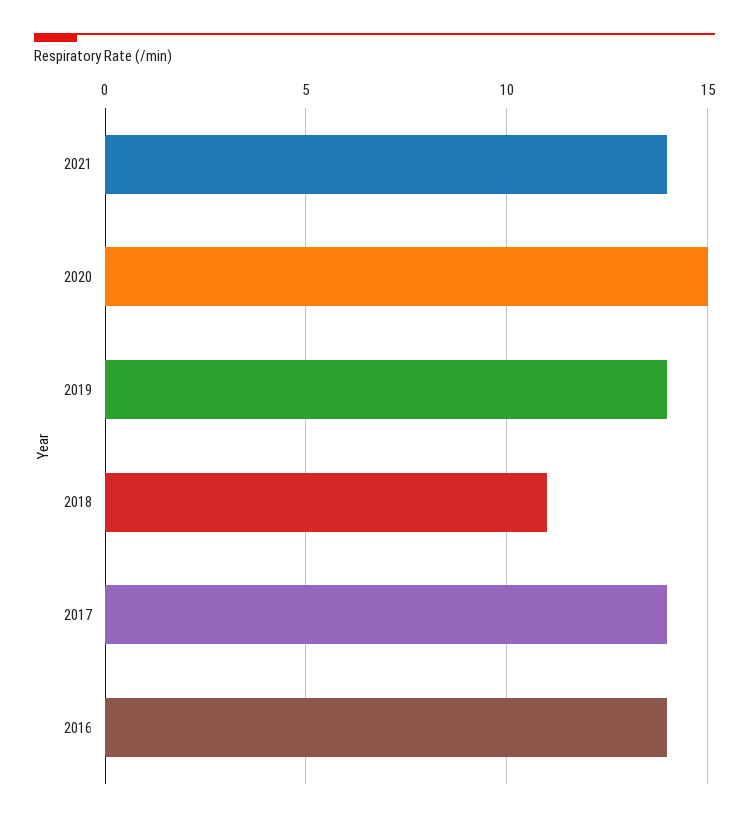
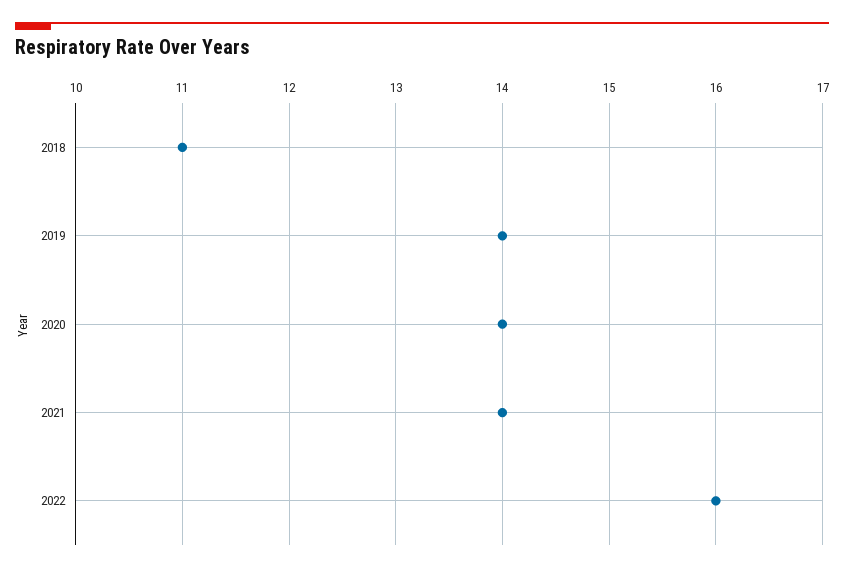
2020: 15 -> 14
2017: 14 -> none
2016: 14 -> none
2022: none -> 16

